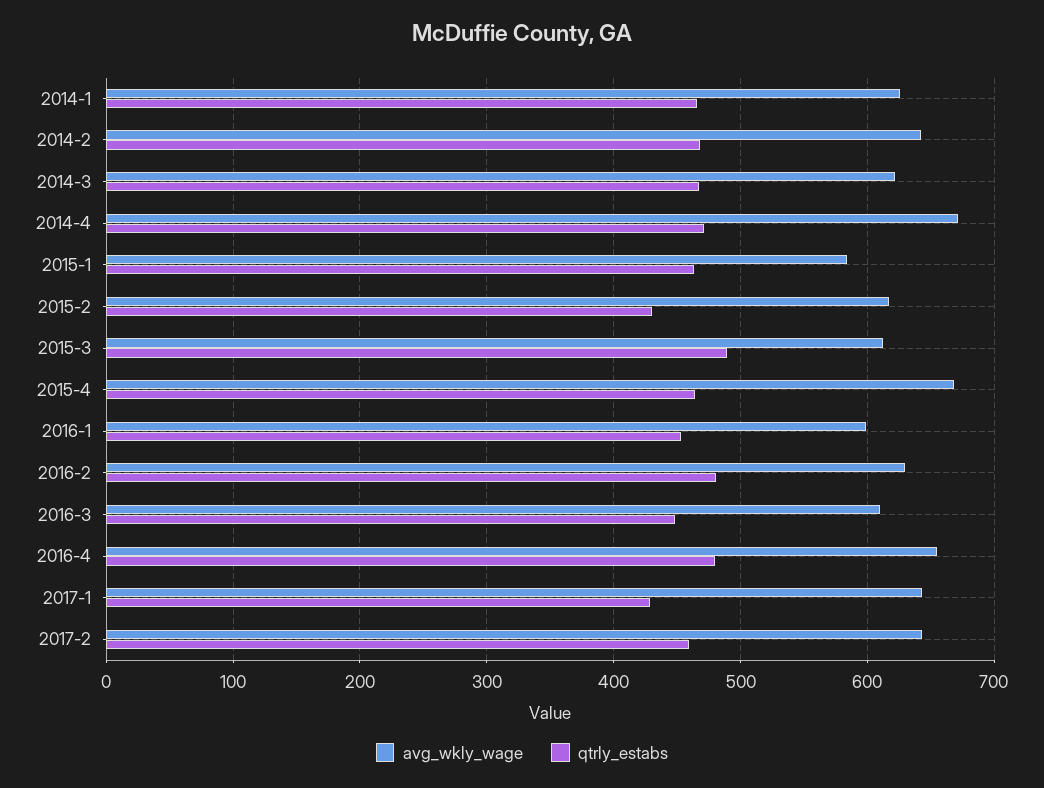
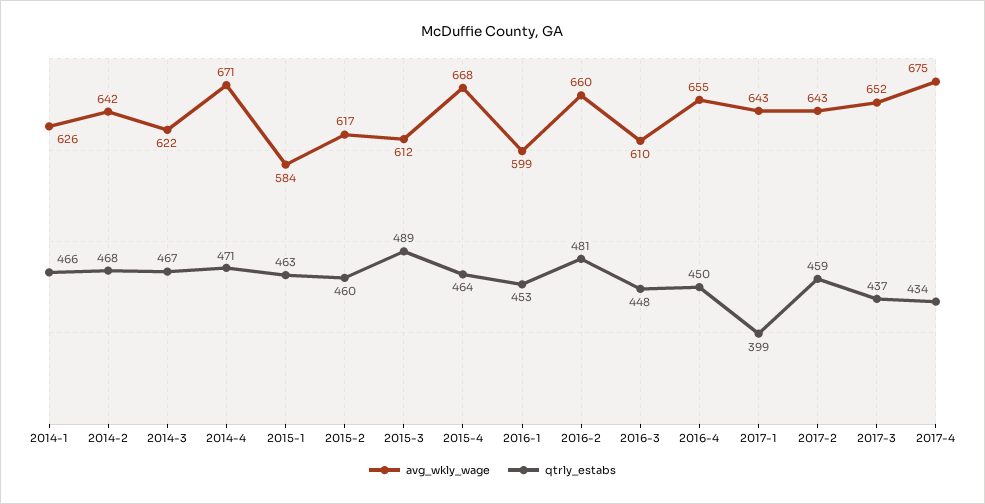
qtrly_estabs, 2015-2: 430 -> 460
avg_wkly_wage, 2016-2: 630 -> 660
qtrly_estabs, 2016-4: 480 -> 450
qtrly_estabs, 2017-1: 430 -> 399
avg_wkly_wage, 2017-3: none -> 652
qtrly_estabs, 2017-3: none -> 437
avg_wkly_wage, 2017-4: none -> 675
qtrly_estabs, 2017-4: none -> 434

